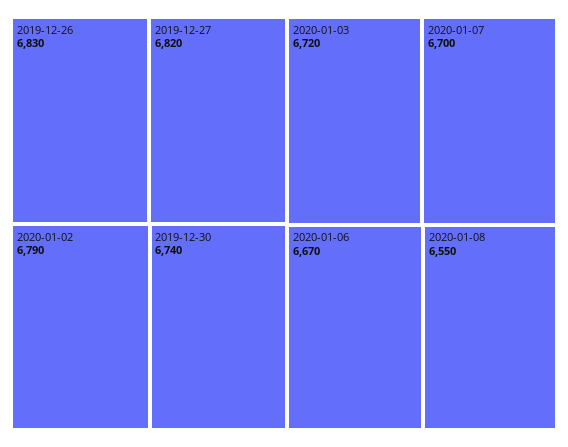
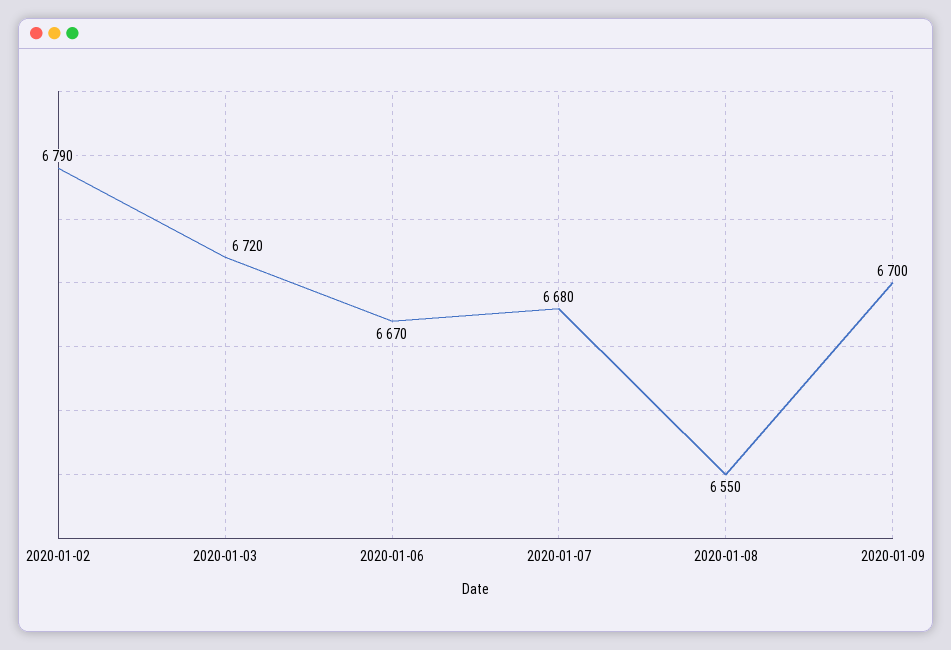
2019-12-26: 6830 -> none
2019-12-27: 6820 -> none
2019-12-30: 6740 -> none
2020-01-07: 6700 -> 6680
2020-01-09: none -> 6700

